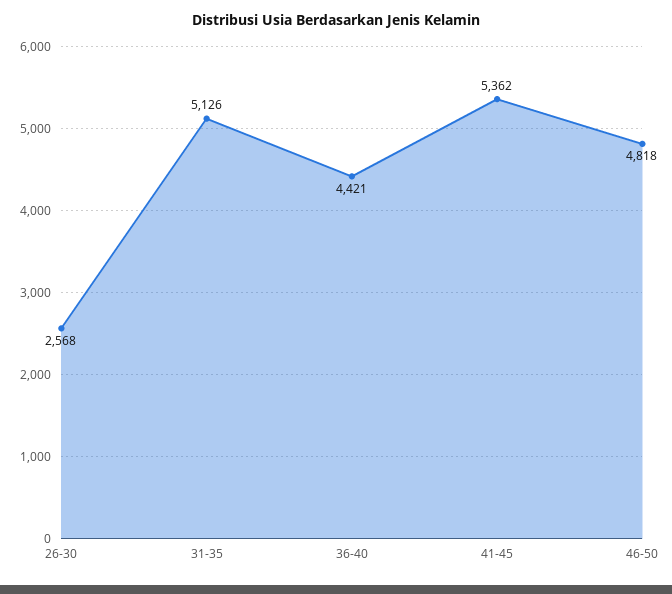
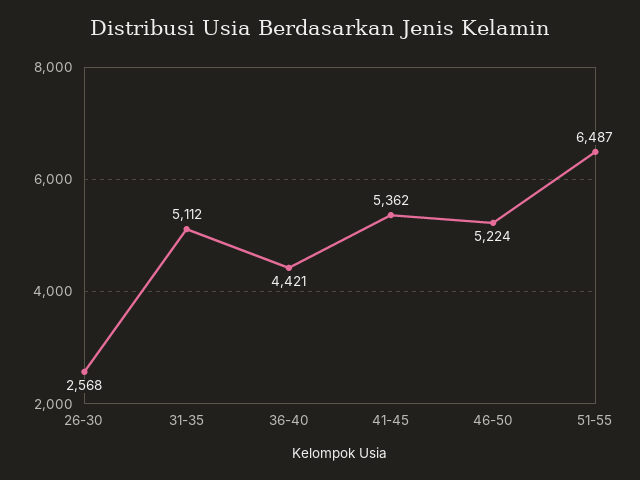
31-35: 5126 -> 5112
46-50: 4818 -> 5224
51-55: none -> 6487

